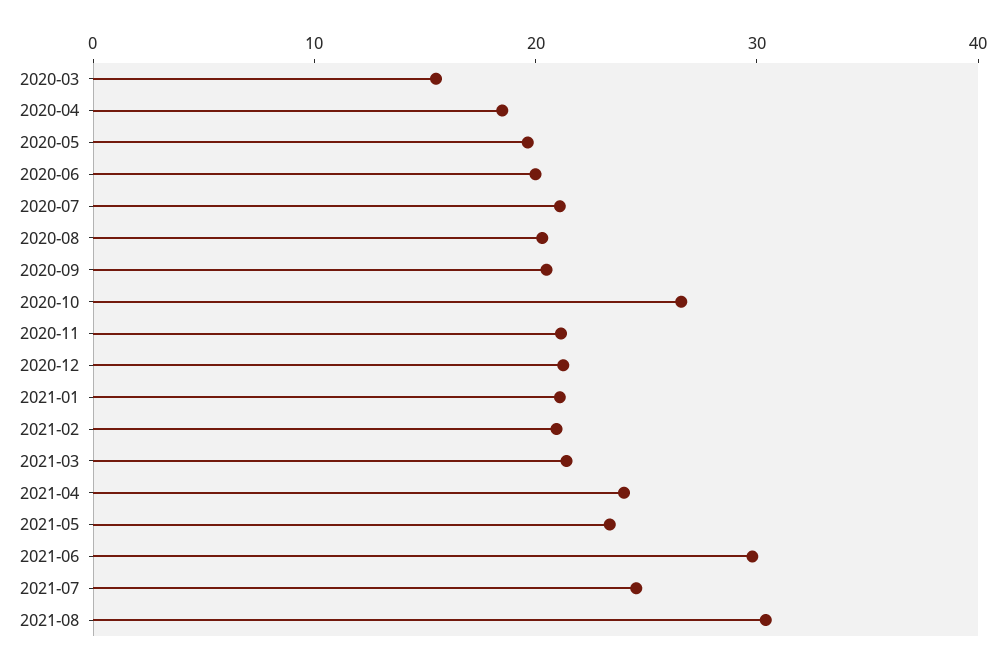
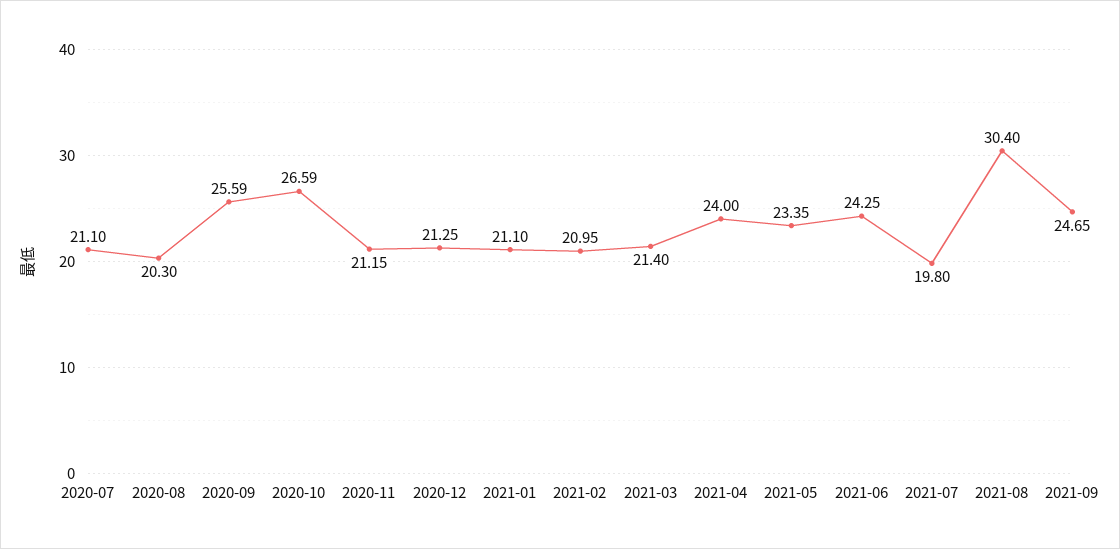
2020-03: 16 -> none
2020-04: 18 -> none
2020-05: 20 -> none
2020-06: 20 -> none
2020-09: 20 -> 25.59
2021-06: 30 -> 24.25
2021-07: 24 -> 19.8
2021-09: none -> 24.65

